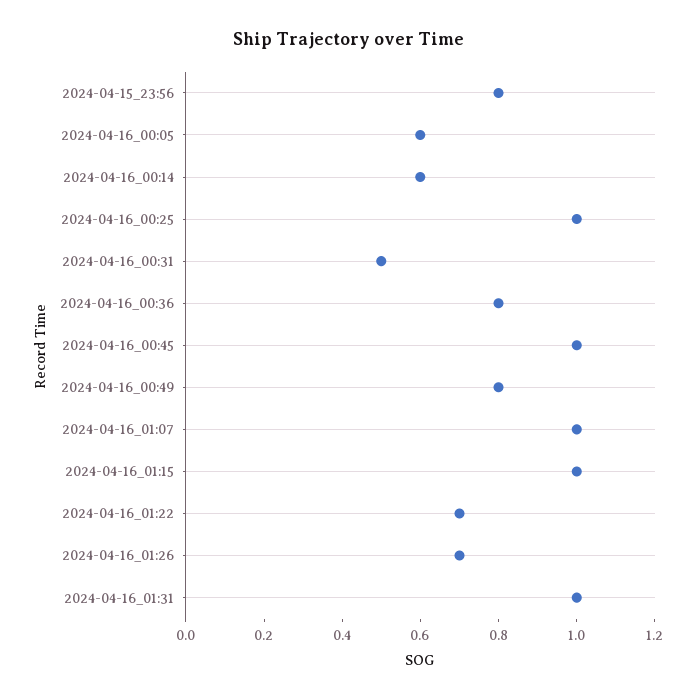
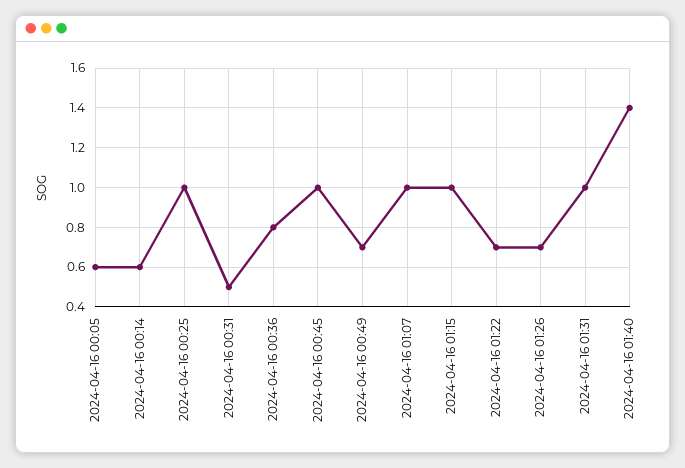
2024-04-15_23:56: 0.8 -> none
2024-04-16_00:49: 0.8 -> 0.7
2024-04-16 01:40: none -> 1.4

